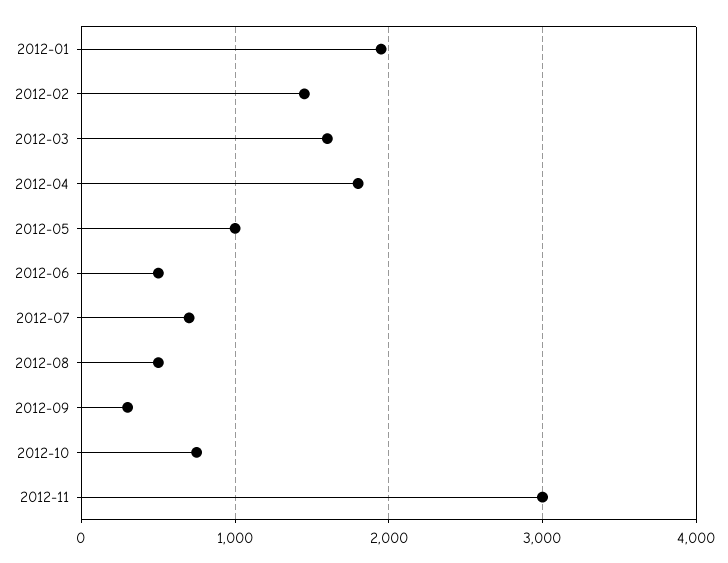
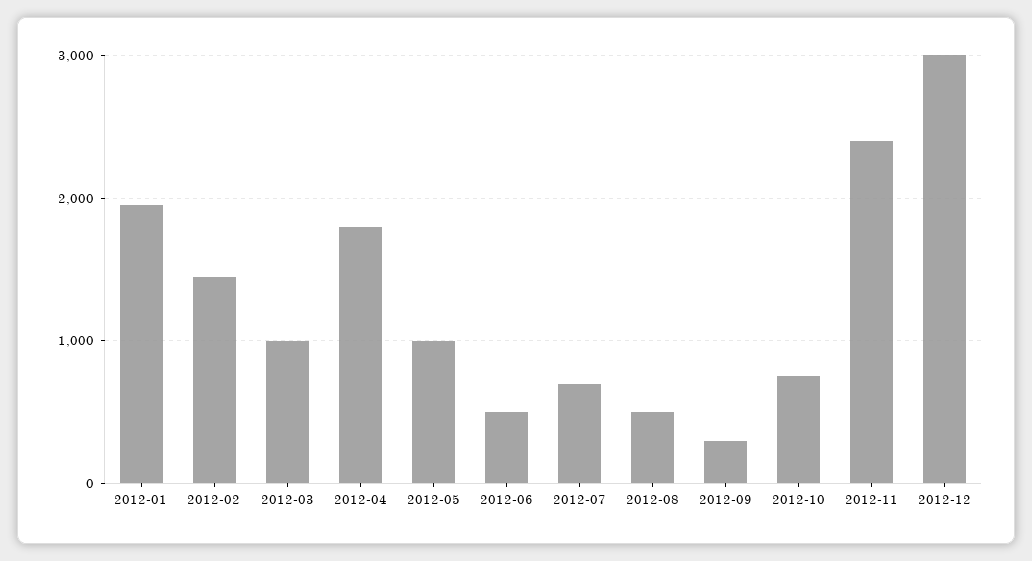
2012-03: 1600 -> 1000
2012-11: 3000 -> 2400
2012-12: none -> 3000

